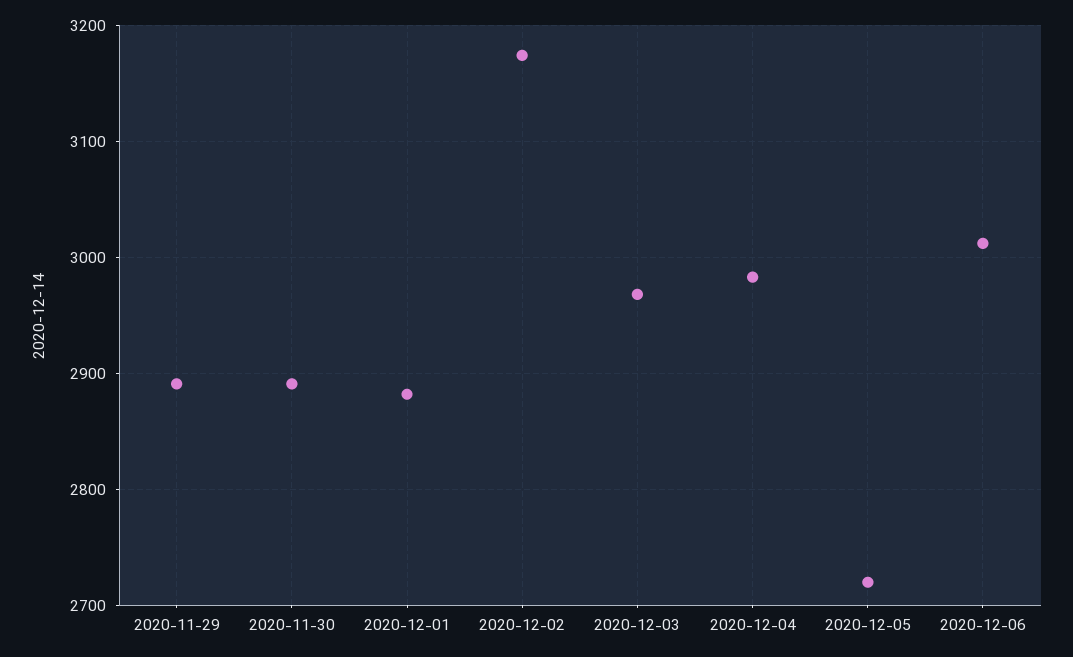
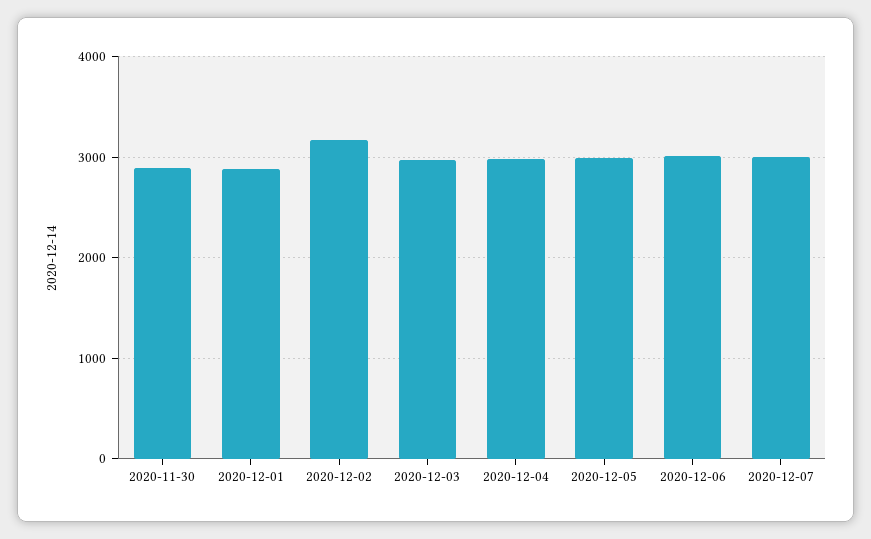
2020-11-29: 2890 -> none
2020-12-05: 2720 -> 3000
2020-12-07: none -> 3000

